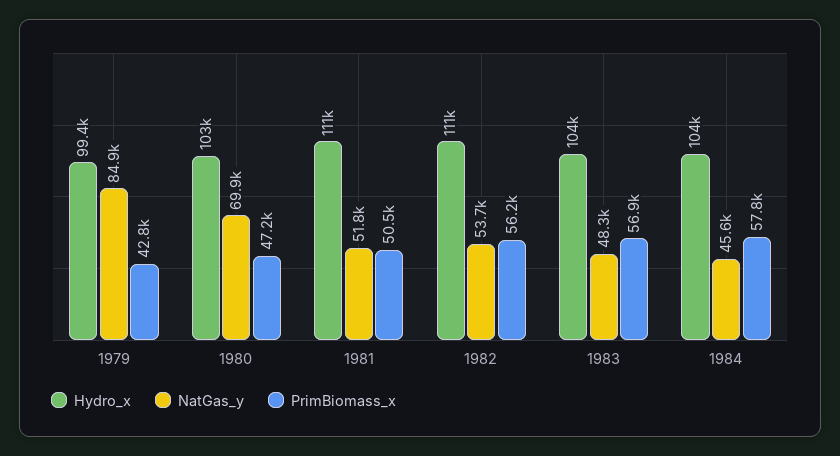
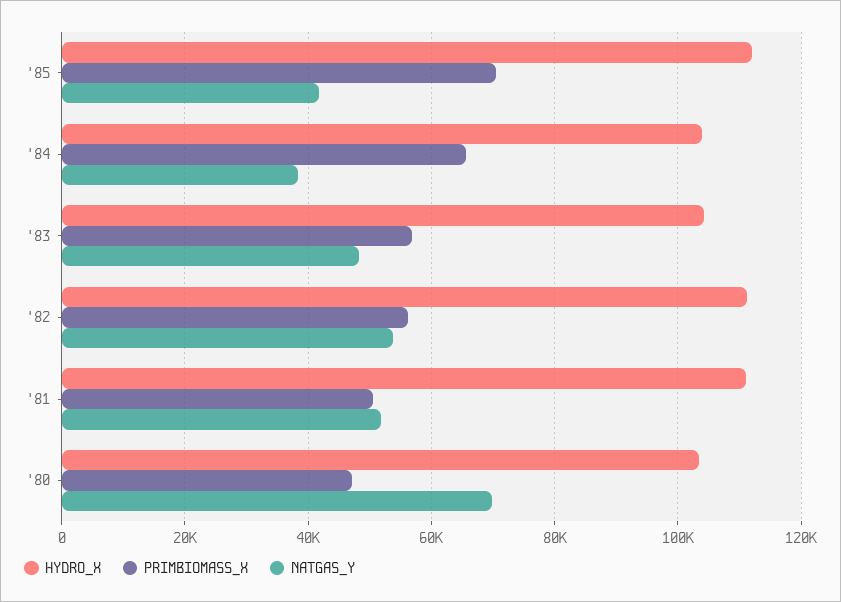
Hydro_x, 1979: 99400 -> none
NatGas_y, 1979: 84900 -> none
PrimBiomass_x, 1979: 42800 -> none
NatGas_y, 1984: 45600 -> 38000
PrimBiomass_x, 1984: 57800 -> 66000
Hydro_x, '85: none -> 112000
PrimBiomass_x, '85: none -> 70000
NatGas_y, '85: none -> 42000

